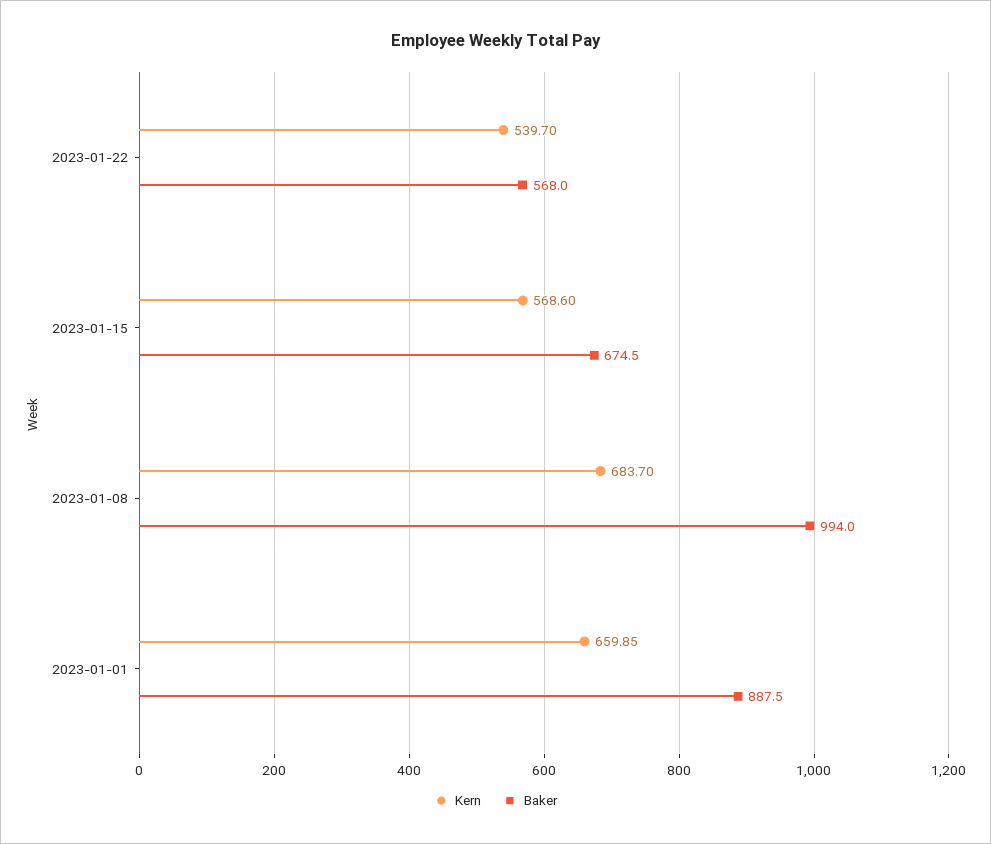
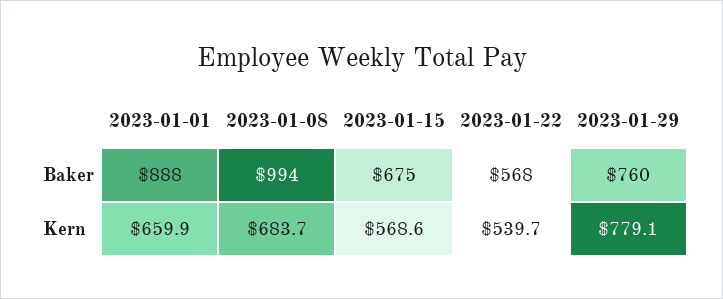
Baker, 2023-01-29: none -> 760
Kern, 2023-01-29: none -> 779.1

